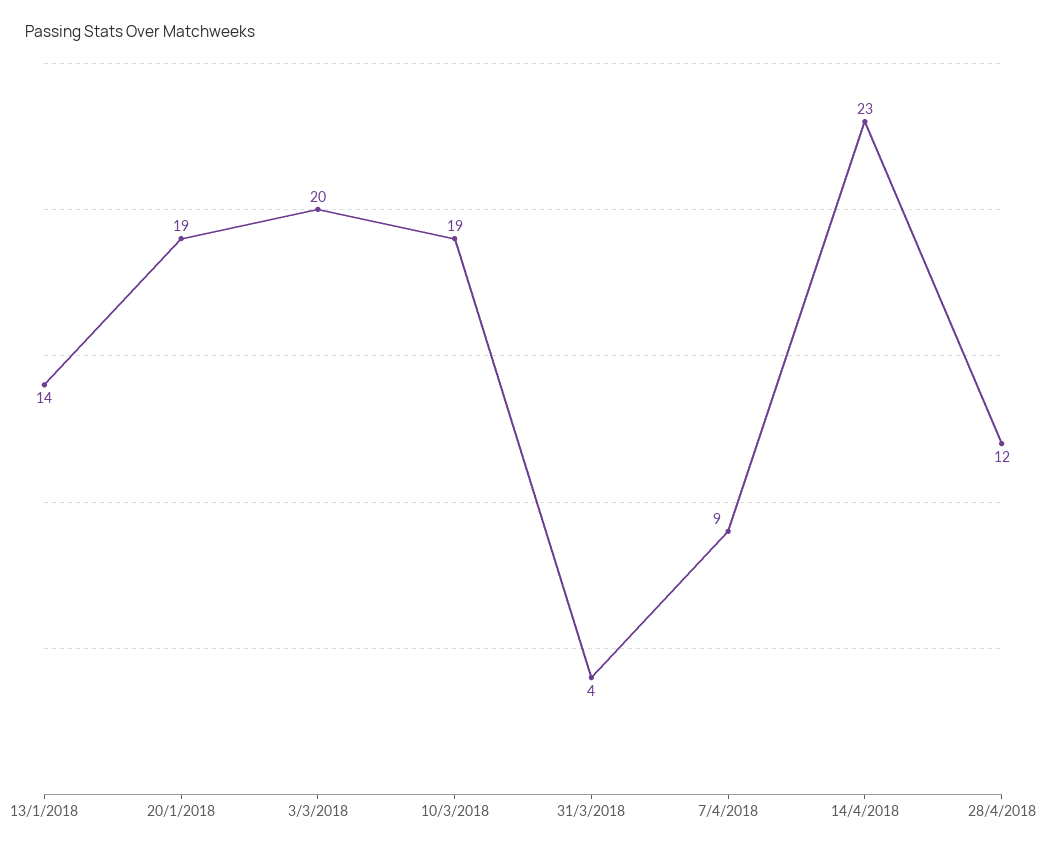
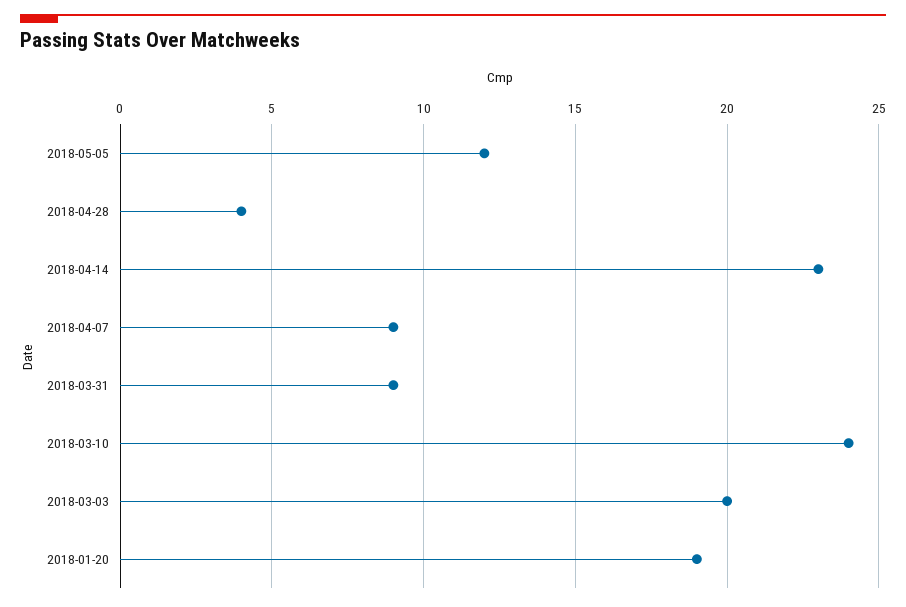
13/1/2018: 14 -> none
10/3/2018: 19 -> 24
31/3/2018: 4 -> 9
28/4/2018: 12 -> 4
2018-05-05: none -> 12

